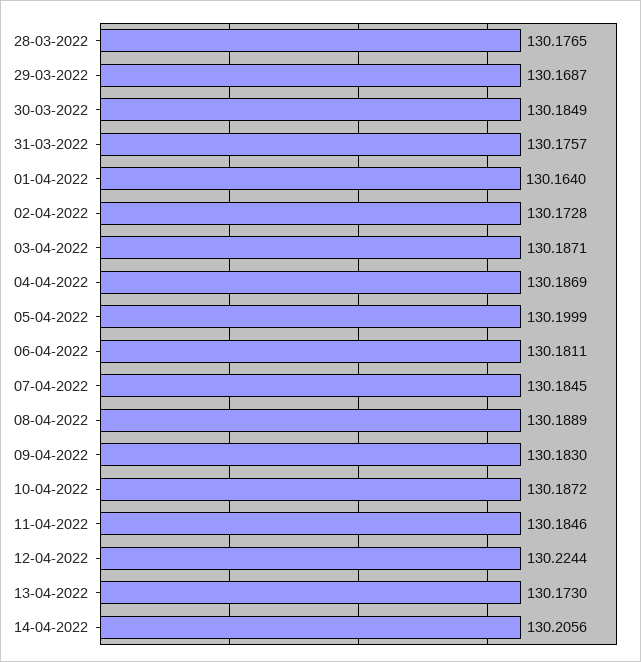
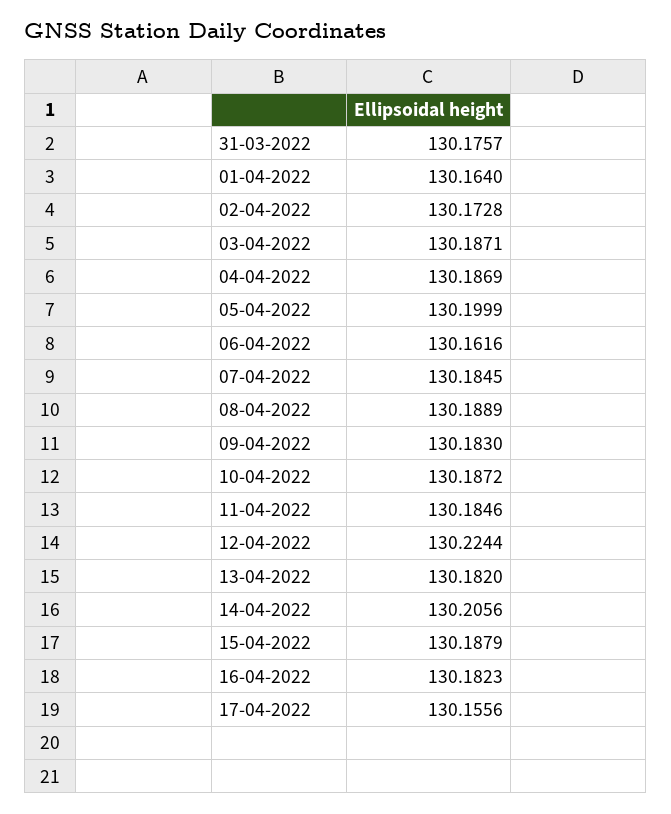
28-03-2022: 130.1765 -> none
29-03-2022: 130.1687 -> none
30-03-2022: 130.1849 -> none
06-04-2022: 130.1811 -> 130.1616
13-04-2022: 130.173 -> 130.182
15-04-2022: none -> 130.1879
16-04-2022: none -> 130.1823
17-04-2022: none -> 130.1556

